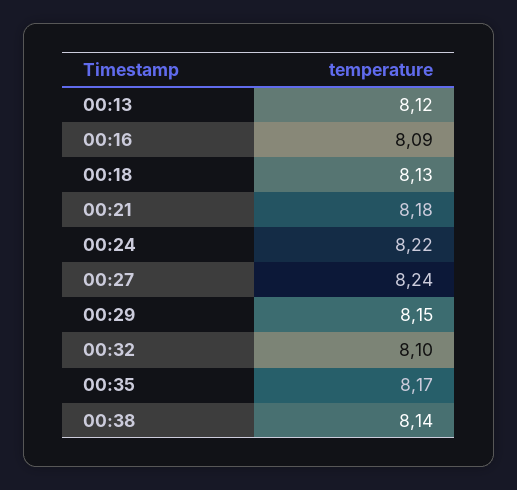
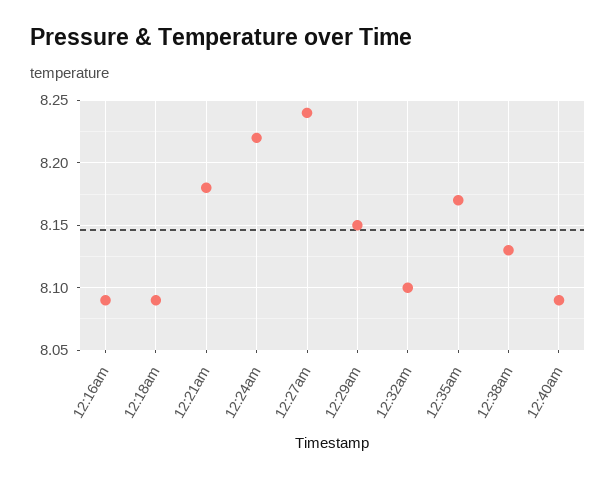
00:13: 8.12 -> none
00:18: 8.13 -> 8.09
00:38: 8.14 -> 8.13
12:40am: none -> 8.09

